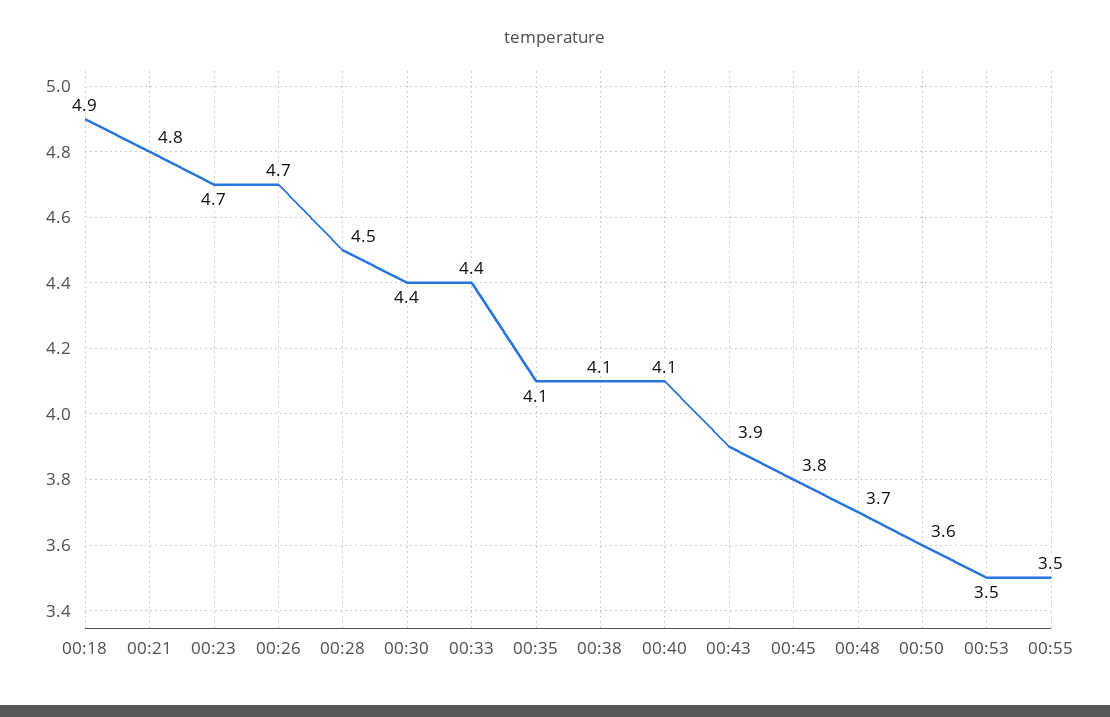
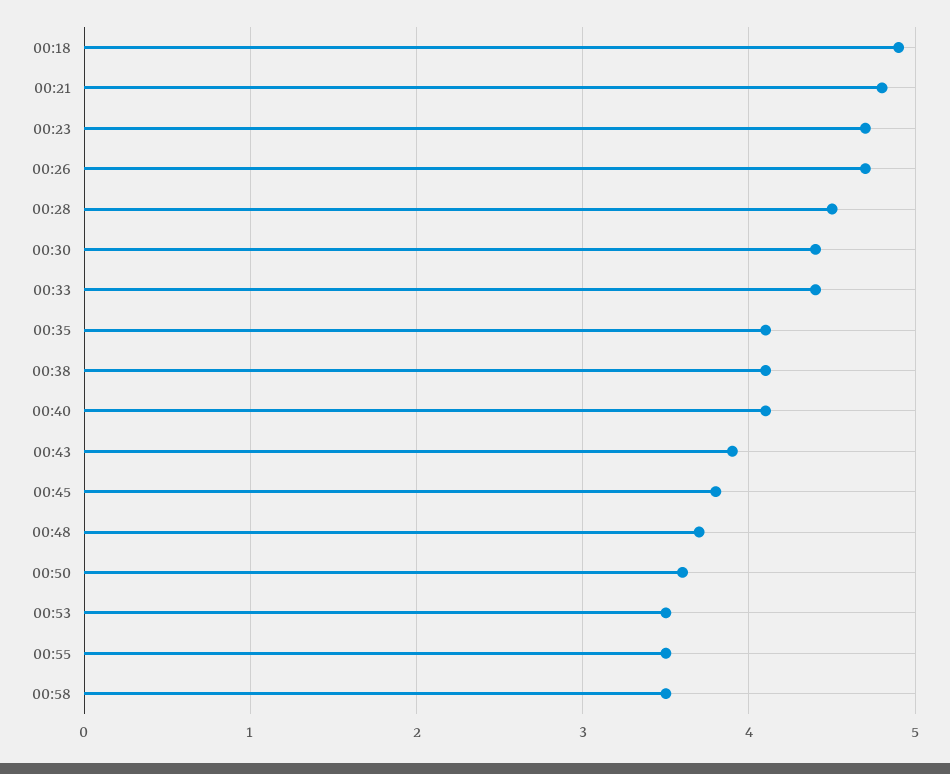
00:58: none -> 3.5

